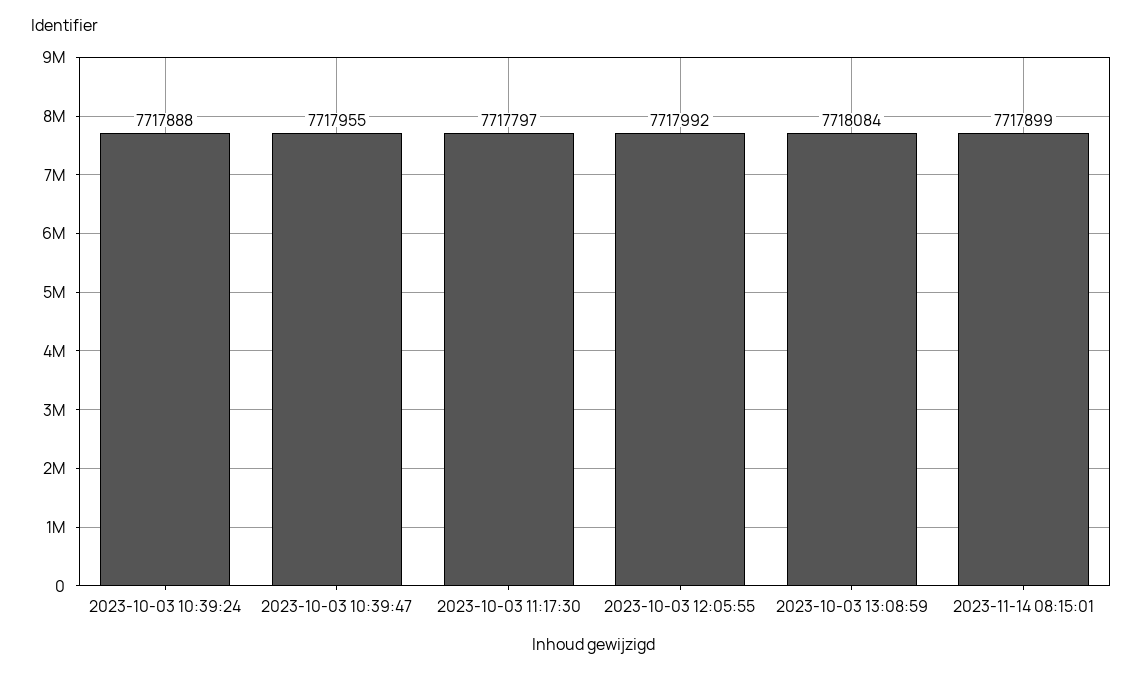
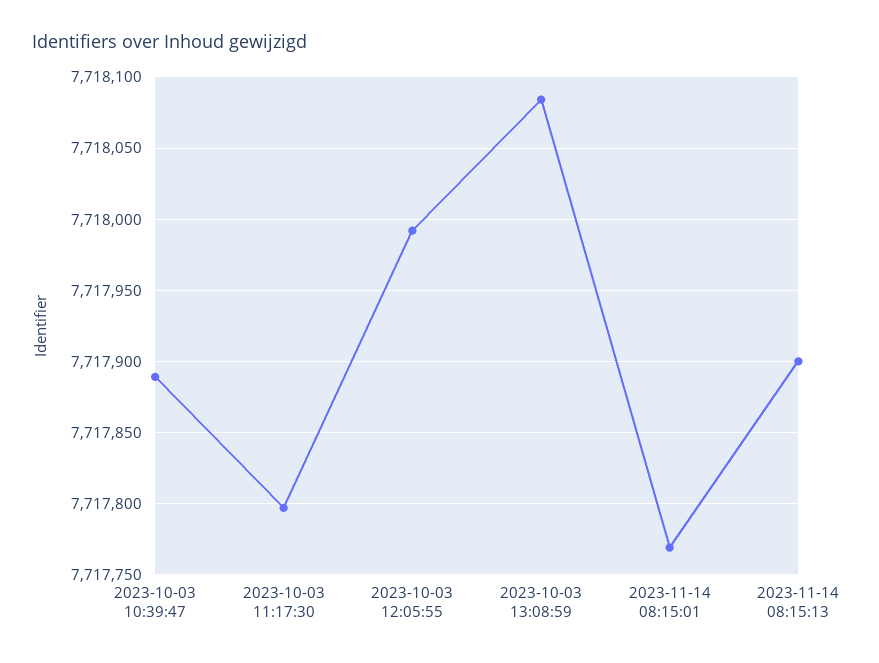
2023-10-03 10:39:24: 7717888 -> none
2023-10-03 10:39:47: 7717955 -> 7717890
2023-11-14 08:15:01: 7717899 -> 7717770
2023-11-14 08:15:13: none -> 7717900

